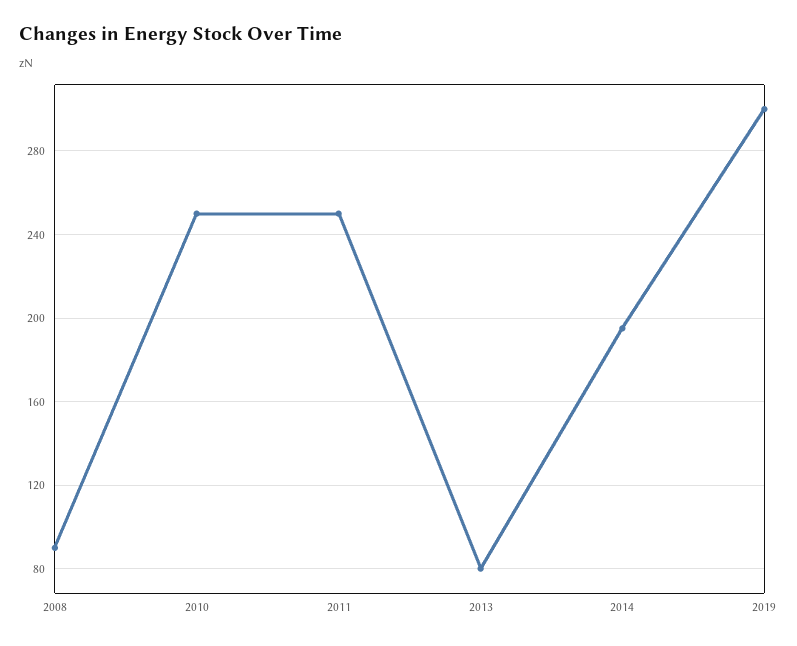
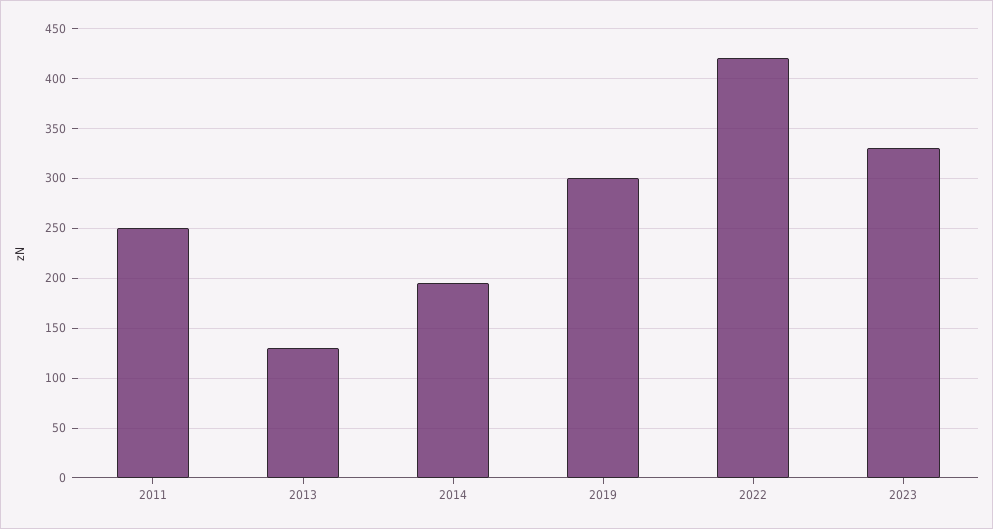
2008: 90 -> none
2010: 250 -> none
2013: 80 -> 130
2022: none -> 420
2023: none -> 330

